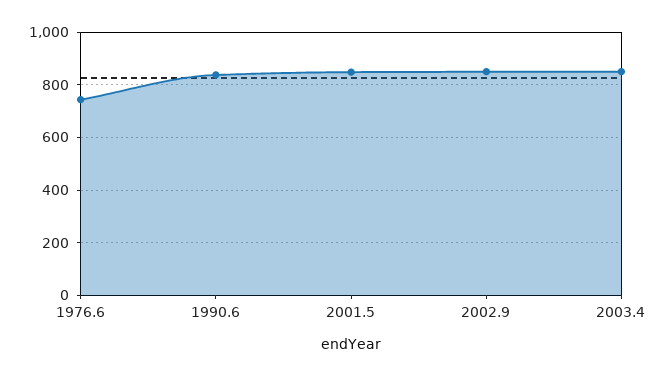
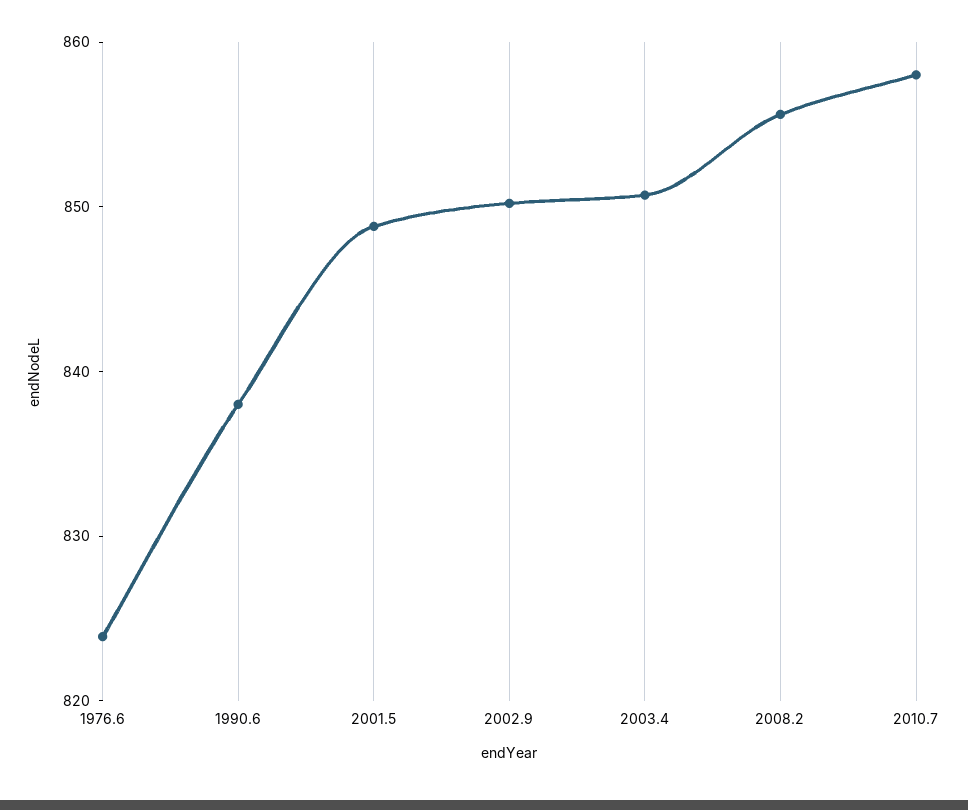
1976.6: 750 -> 824
2008.2: none -> 856
2010.7: none -> 858

